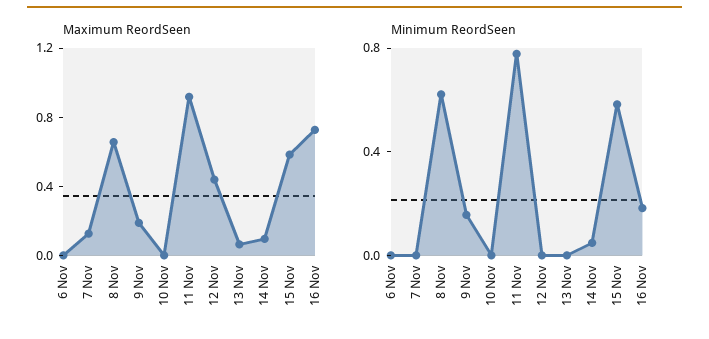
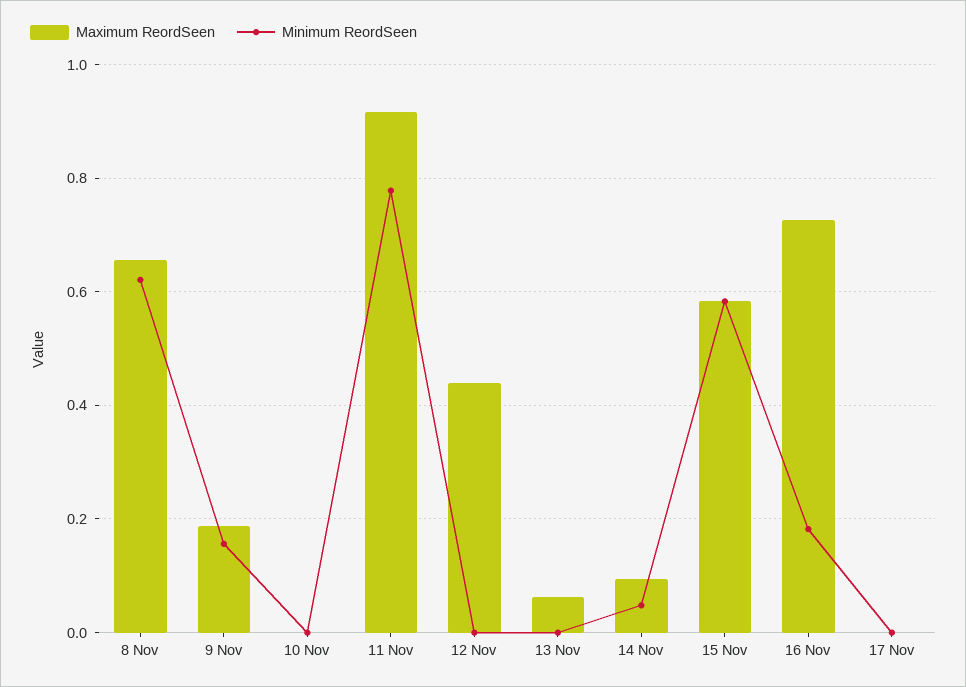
Maximum ReordSeen, 6 Nov: 0 -> none
Maximum ReordSeen, 7 Nov: 0.1 -> none
Minimum ReordSeen, 6 Nov: 0 -> none
Minimum ReordSeen, 7 Nov: 0 -> none
Maximum ReordSeen, 17 Nov: none -> 0
Minimum ReordSeen, 17 Nov: none -> 0

